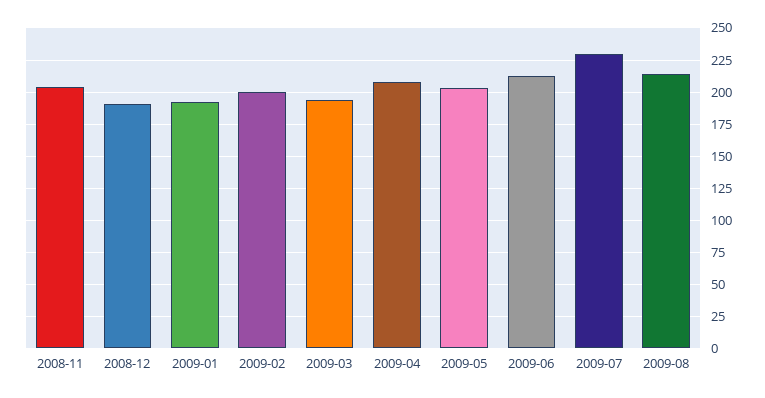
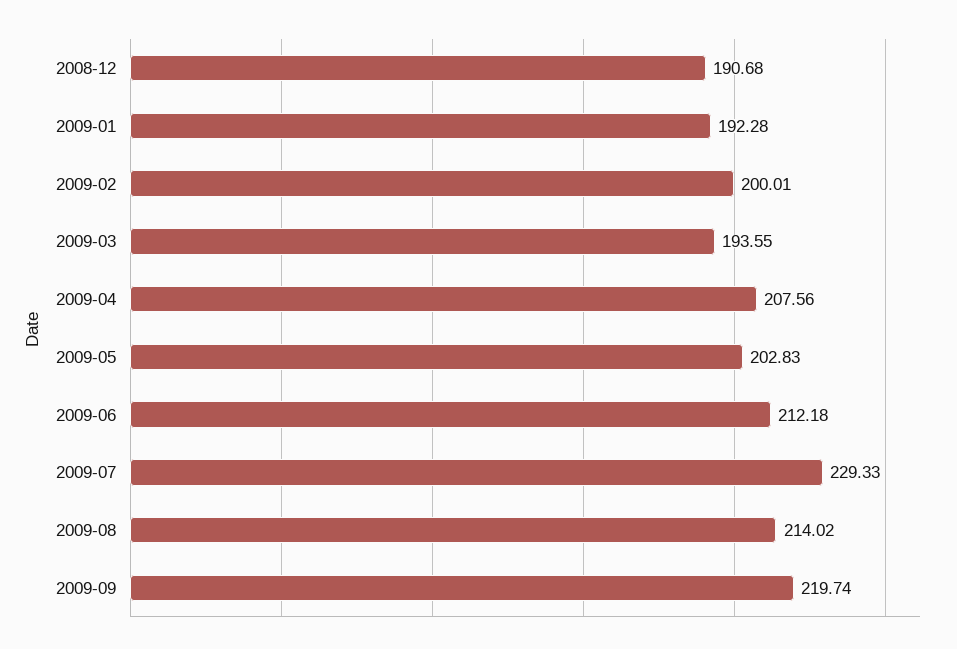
2008-11: 205 -> none
2009-09: none -> 219.74

